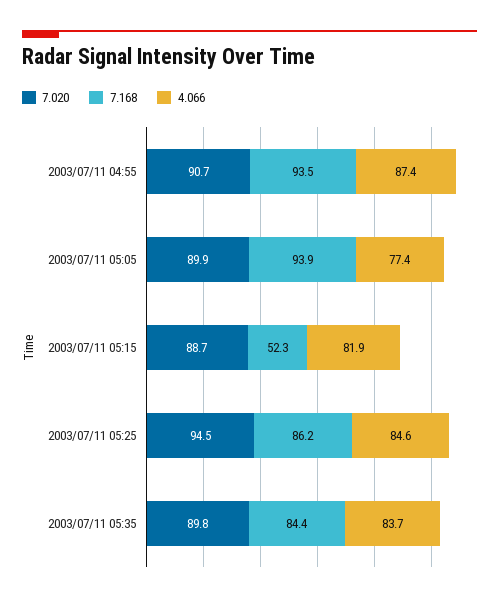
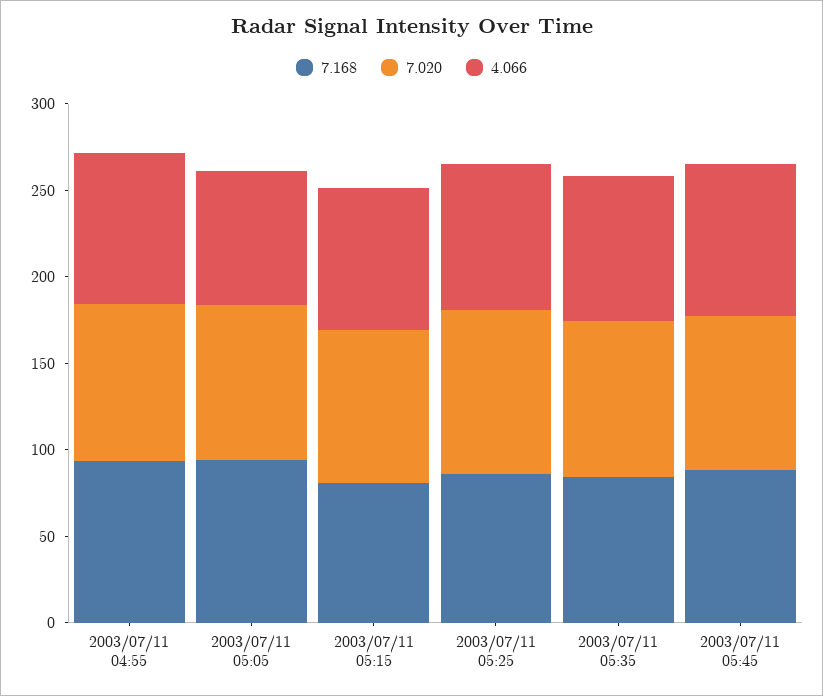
7.168, 2003/07/11 05:15: 52.3 -> 80
7.168, 2003/07/11 05:45: none -> 90
7.020, 2003/07/11 05:45: none -> 90
4.066, 2003/07/11 05:45: none -> 90

